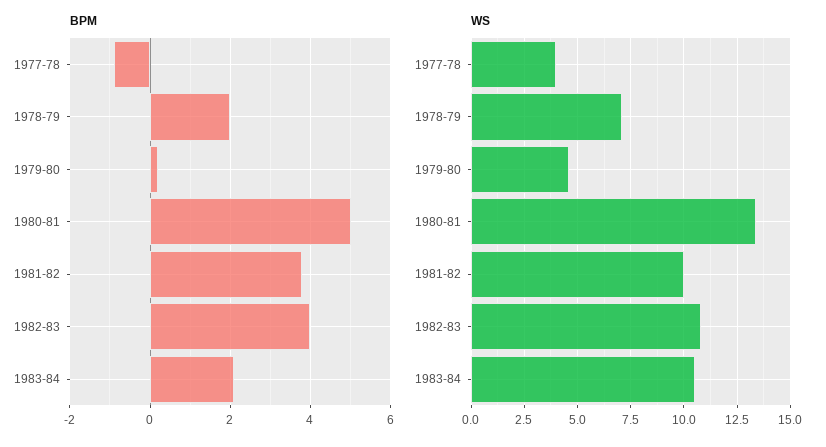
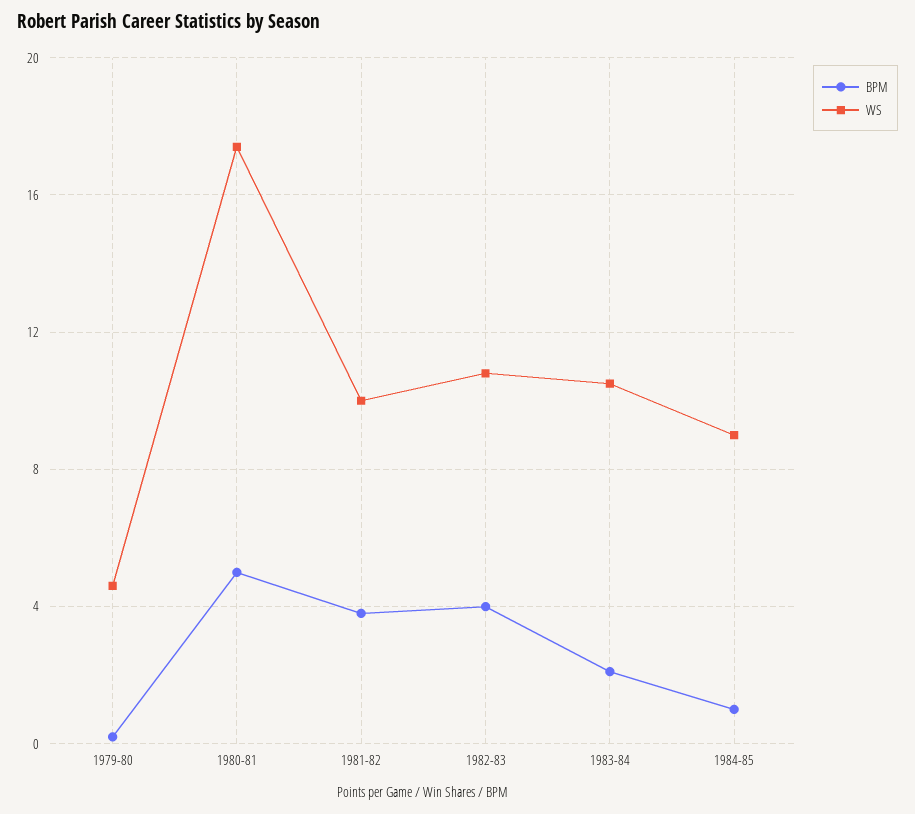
BPM, 1977-78: -1 -> none
BPM, 1978-79: 2 -> none
WS, 1977-78: 4 -> none
WS, 1978-79: 7 -> none
WS, 1980-81: 13.5 -> 17.5
BPM, 1984-85: none -> 1
WS, 1984-85: none -> 9

